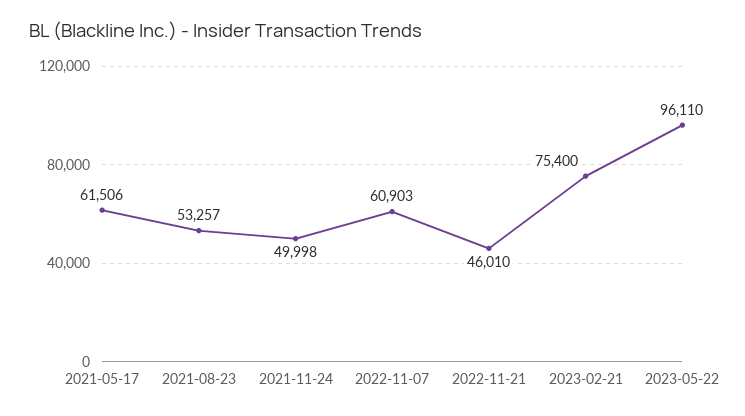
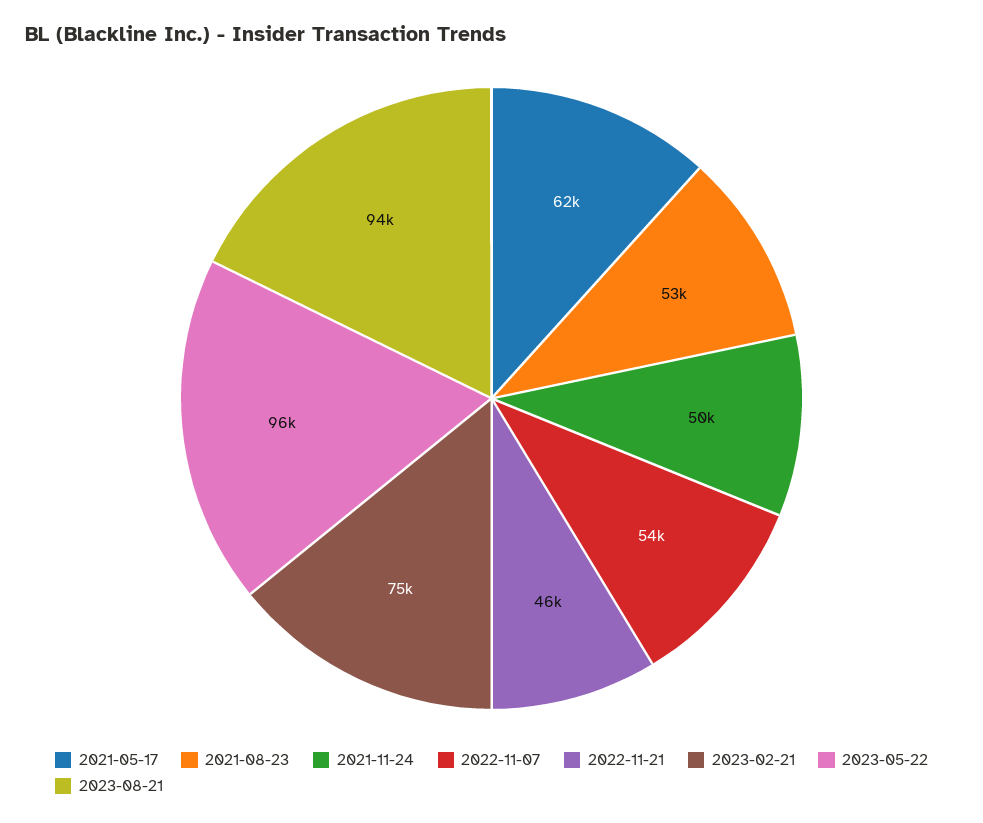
2022-11-07: 60903 -> 54000
2023-08-21: none -> 94000

